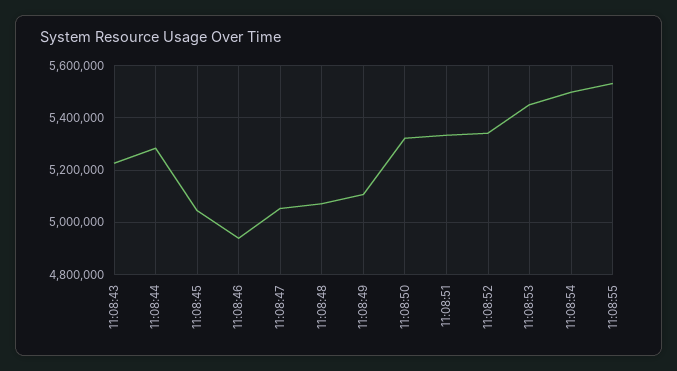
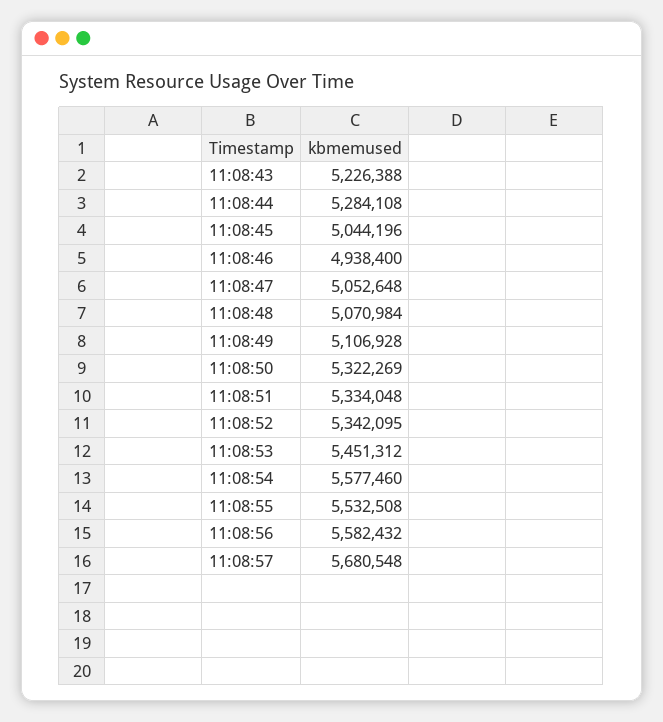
11:08:54: 5500000 -> 5577460
11:08:56: none -> 5582432
11:08:57: none -> 5680548

